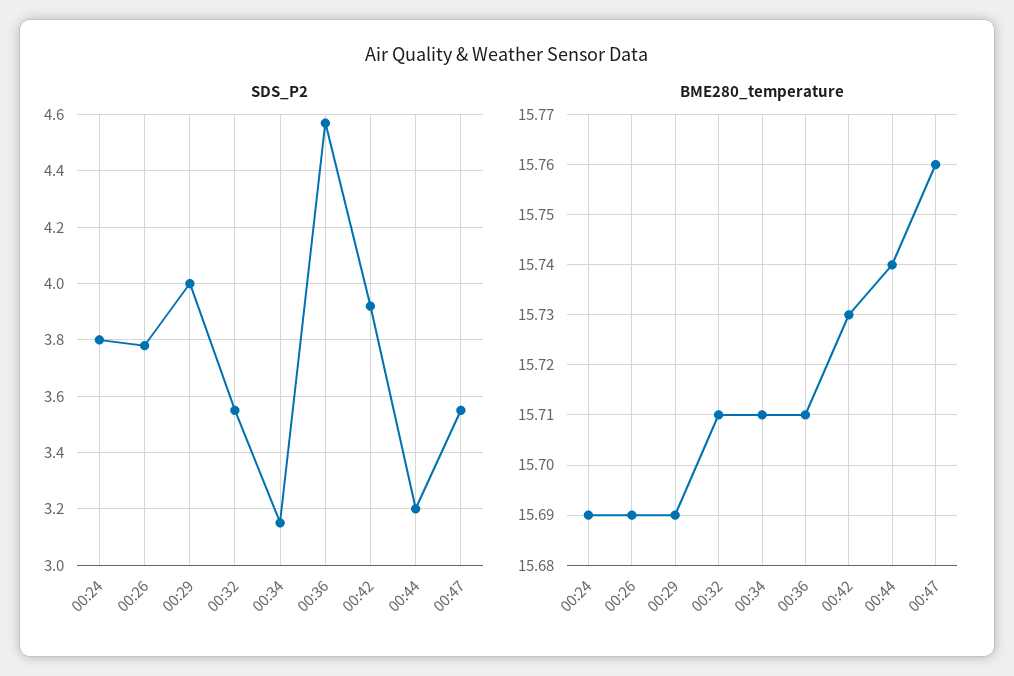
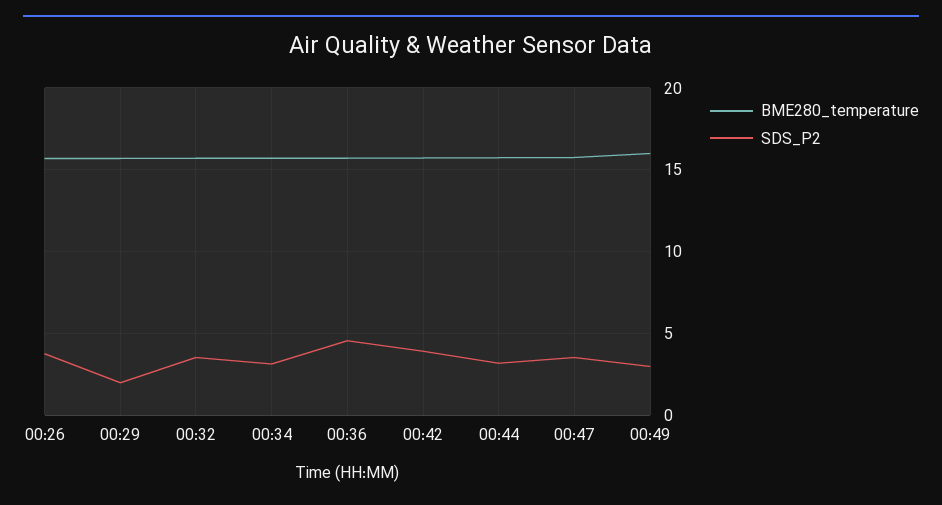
SDS_P2, 00:24: 3.8 -> none
SDS_P2, 00:29: 4 -> 2
BME280_temperature, 00:24: 15.69 -> none
BME280_temperature, 00:49: none -> 16
SDS_P2, 00:49: none -> 3

